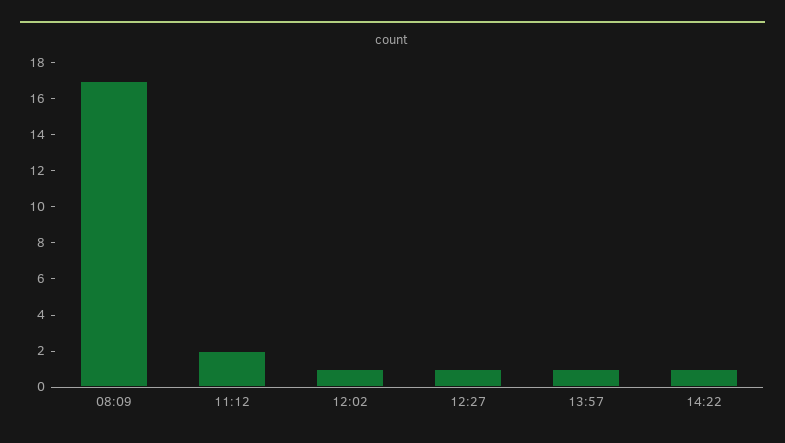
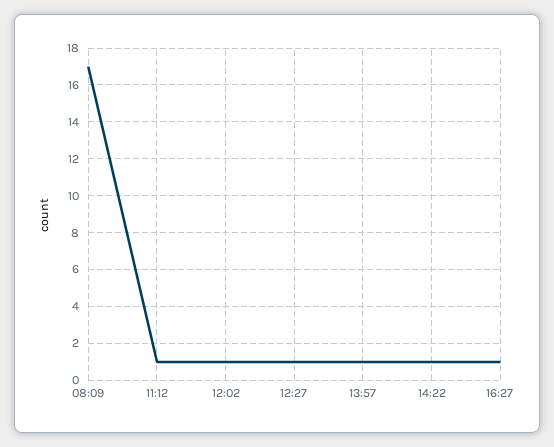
11:12: 2 -> 1
16:27: none -> 1

